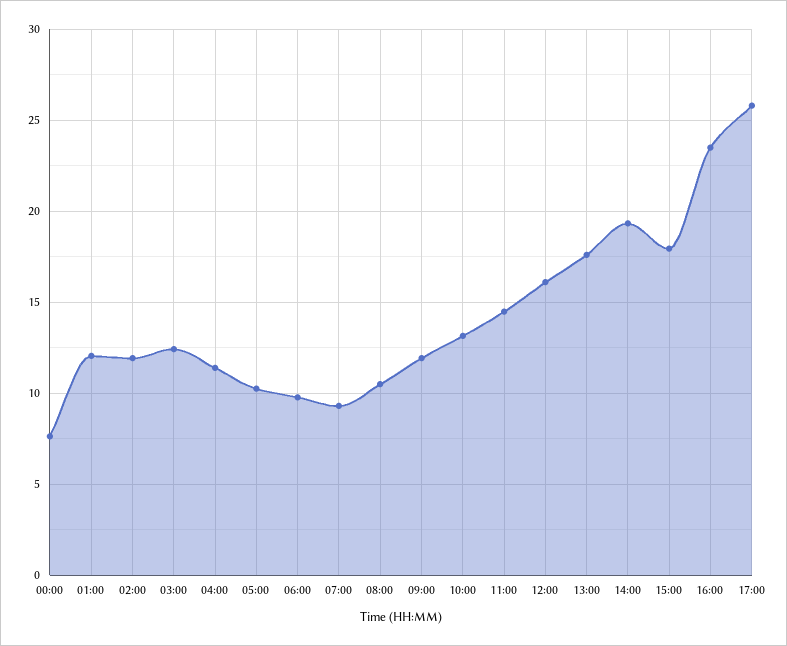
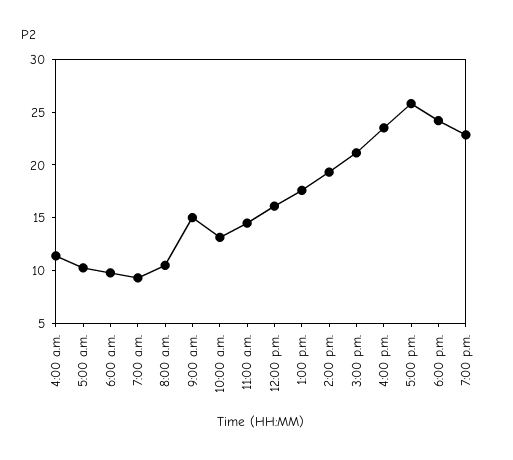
00:00: 7.5 -> none
01:00: 12 -> none
02:00: 12 -> none
03:00: 12.5 -> none
09:00: 12 -> 15
15:00: 18 -> 21
6:00 p.m.: none -> 24
7:00 p.m.: none -> 23

